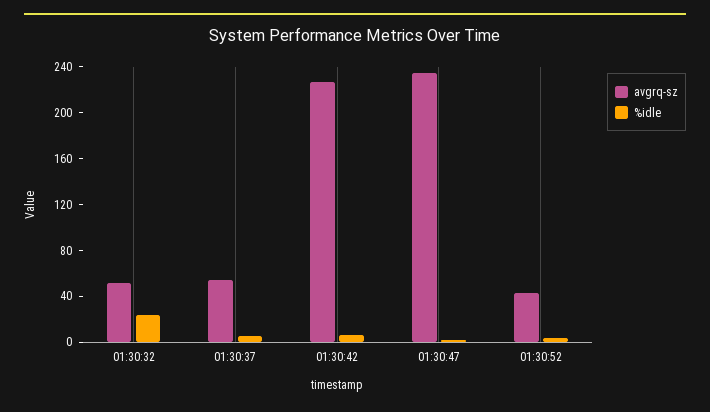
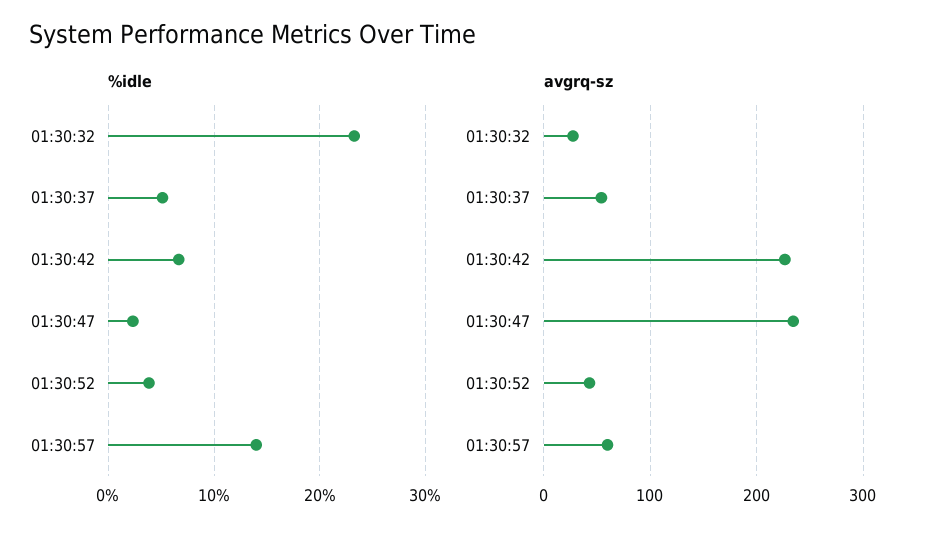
avgrq-sz, 01:30:32: 50 -> 30
%idle, 01:30:57: none -> 14
avgrq-sz, 01:30:57: none -> 60

